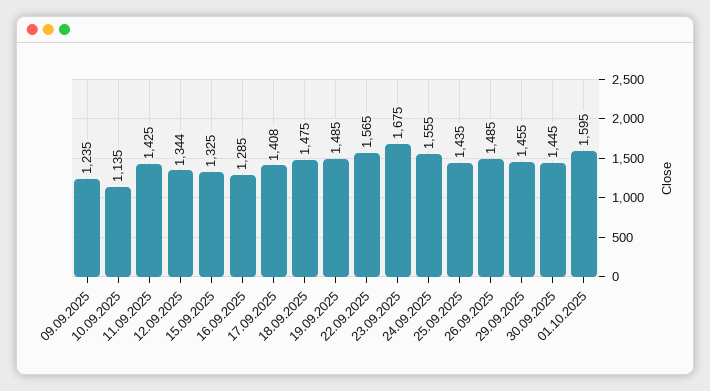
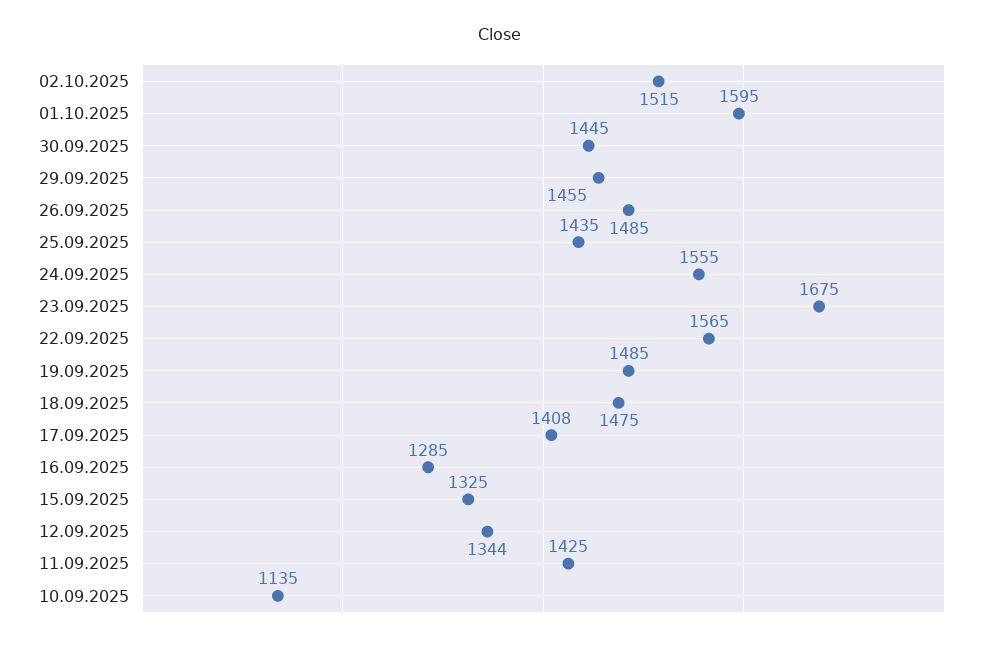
09.09.2025: 1235 -> none
02.10.2025: none -> 1515

